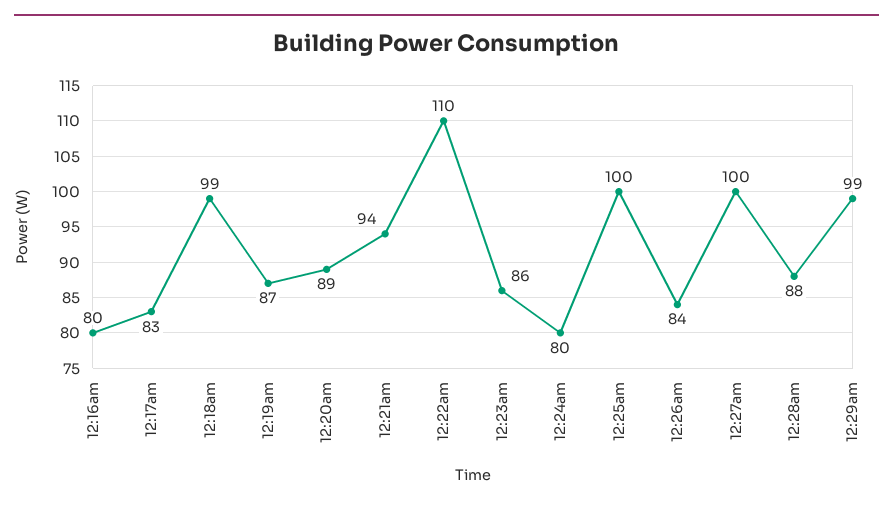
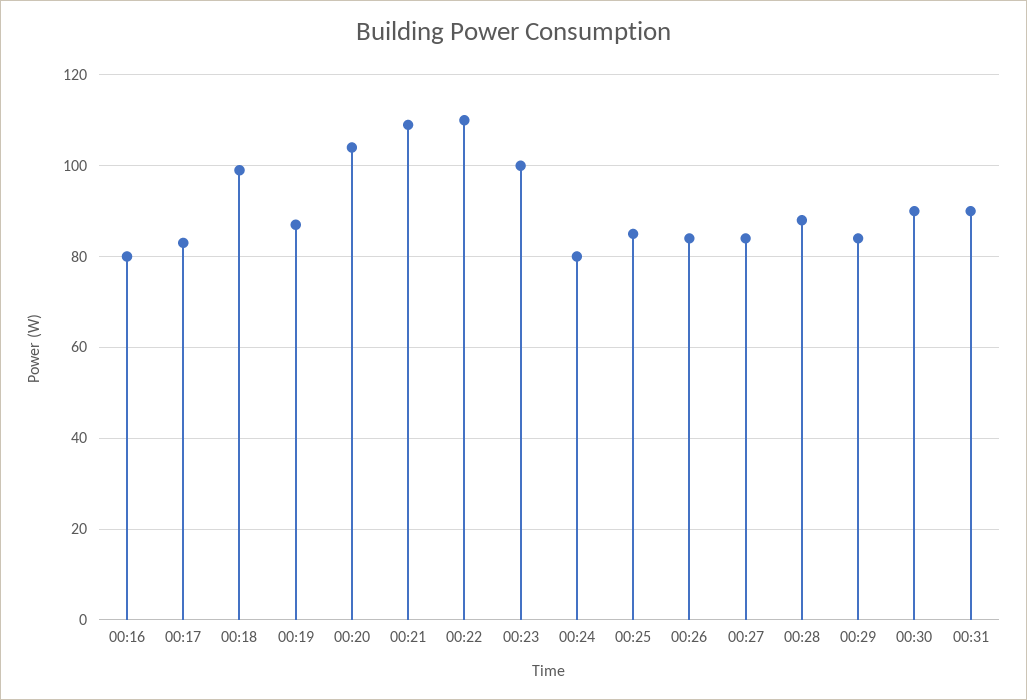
12:20am: 89 -> 105
12:21am: 94 -> 110
12:23am: 86 -> 100
12:25am: 100 -> 85
12:27am: 100 -> 85
12:29am: 99 -> 85
00:30: none -> 90
00:31: none -> 90

